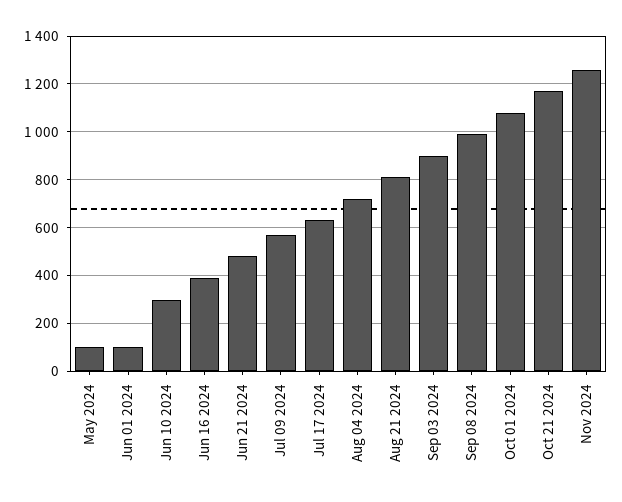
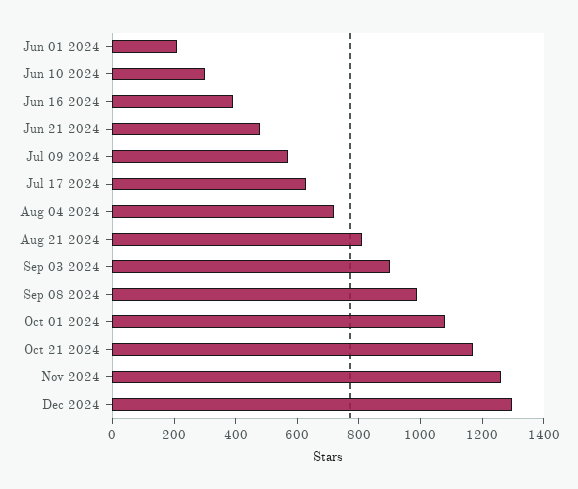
May 2024: 100 -> none
Jun 01 2024: 100 -> 200
Dec 2024: none -> 1300

